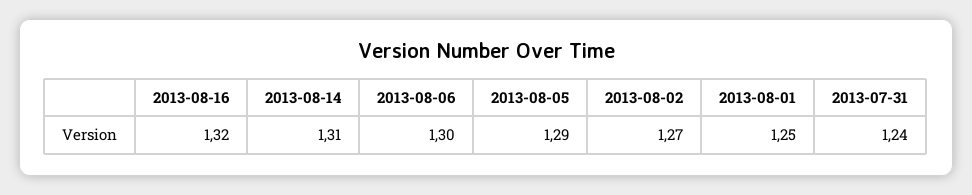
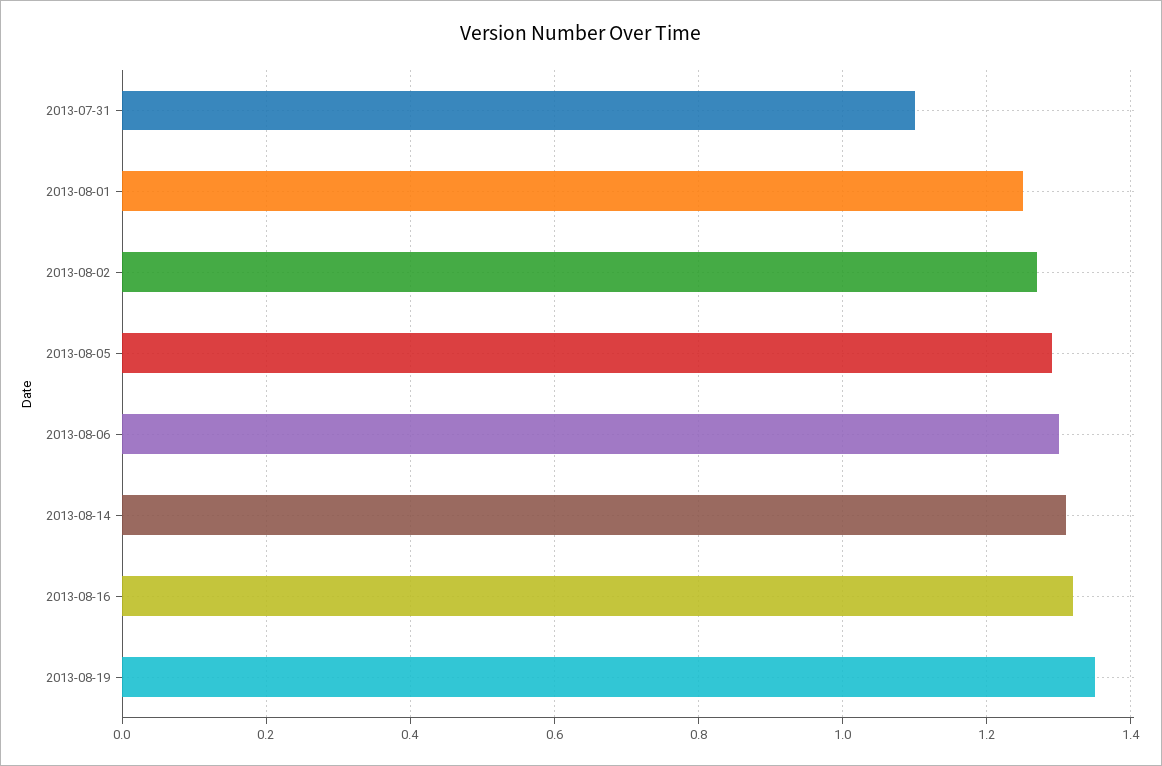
2013-07-31: 1.24 -> 1.1
2013-08-19: none -> 1.35

